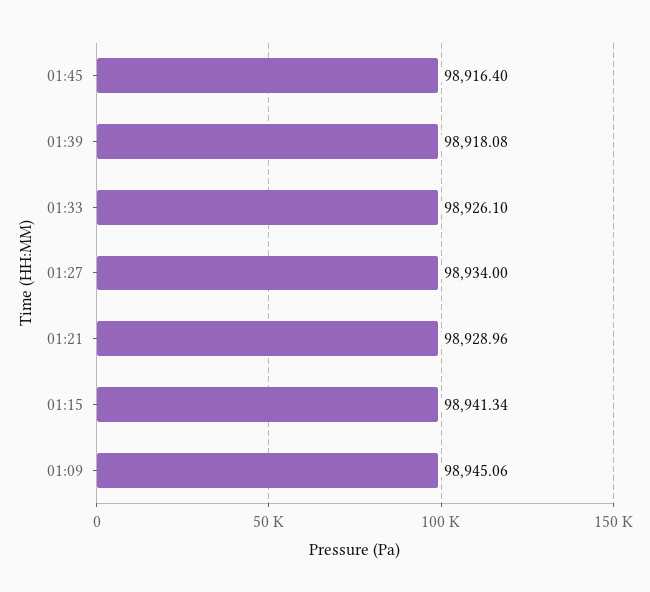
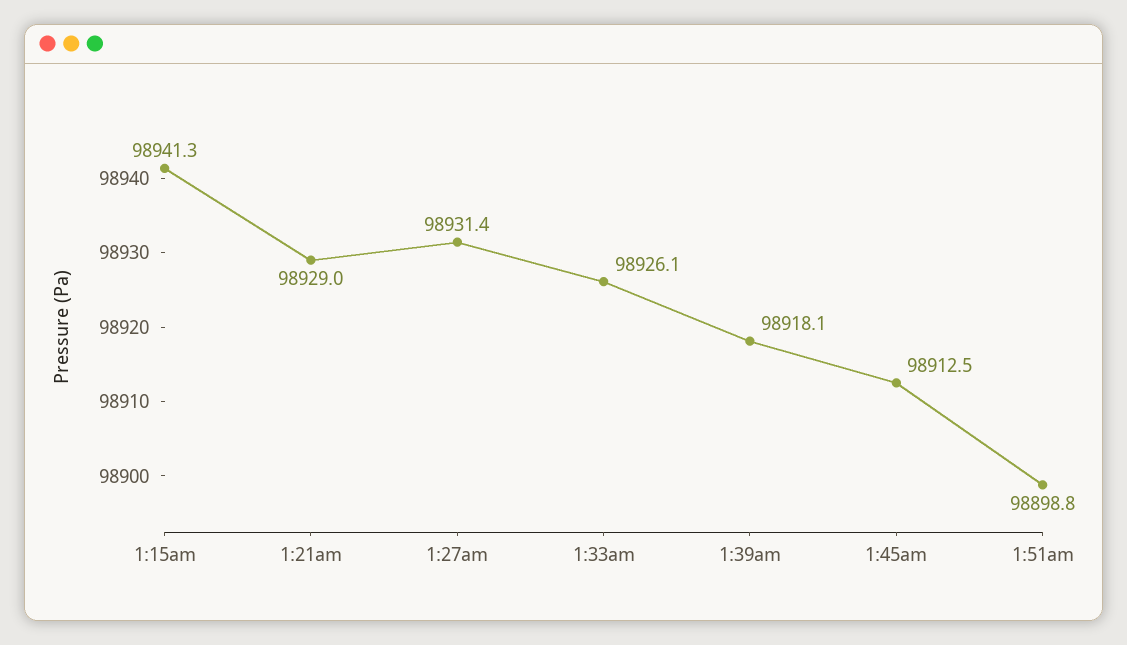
01:45: 98916.4 -> 98912.5
01:27: 98934 -> 98931.4
01:09: 98945.06 -> none
1:51am: none -> 98898.8

